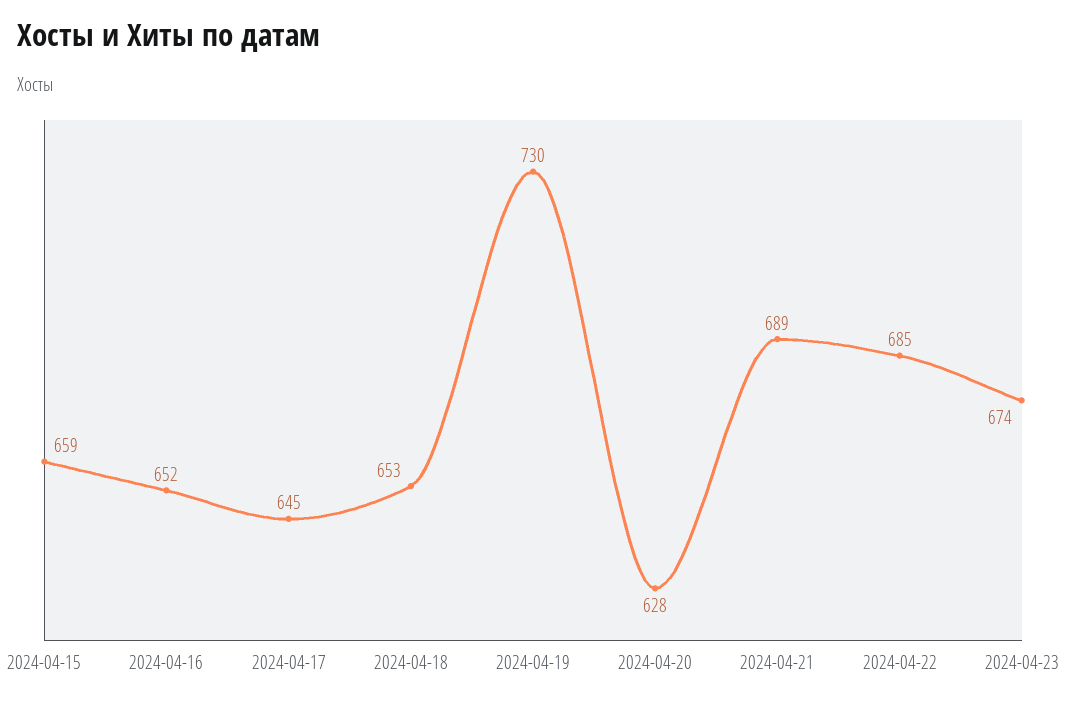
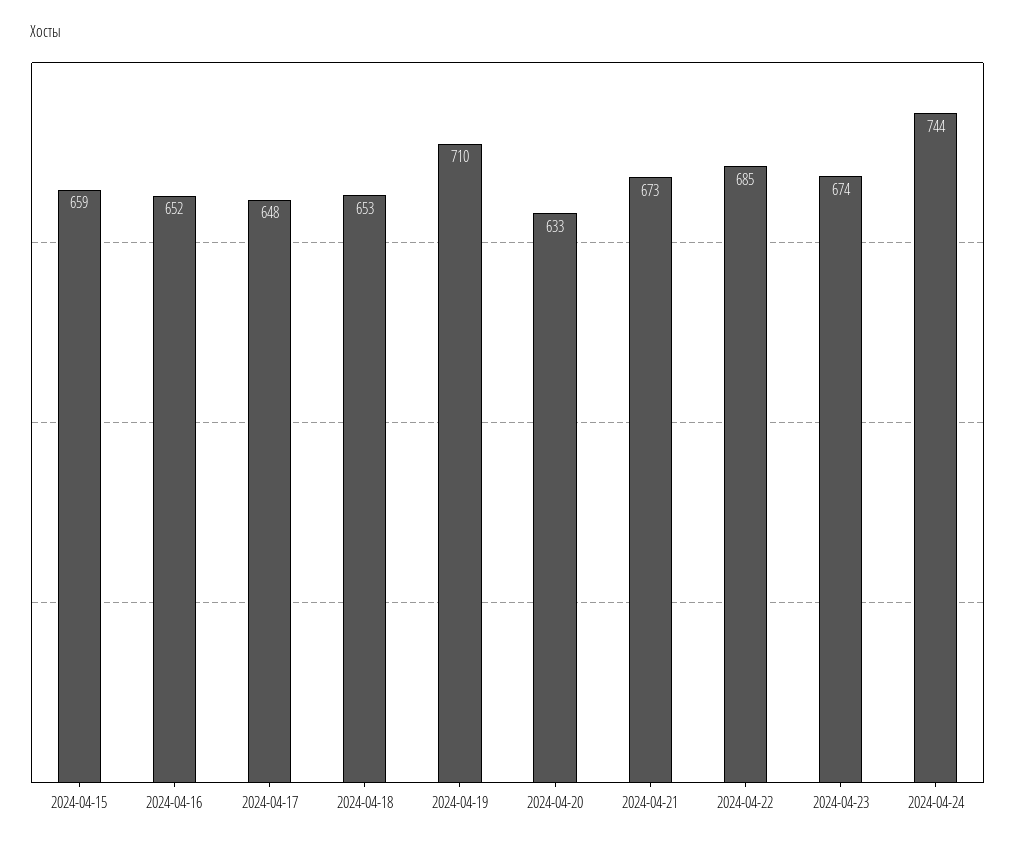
2024-04-17: 645 -> 648
2024-04-19: 730 -> 710
2024-04-20: 628 -> 633
2024-04-21: 689 -> 673
2024-04-24: none -> 744

